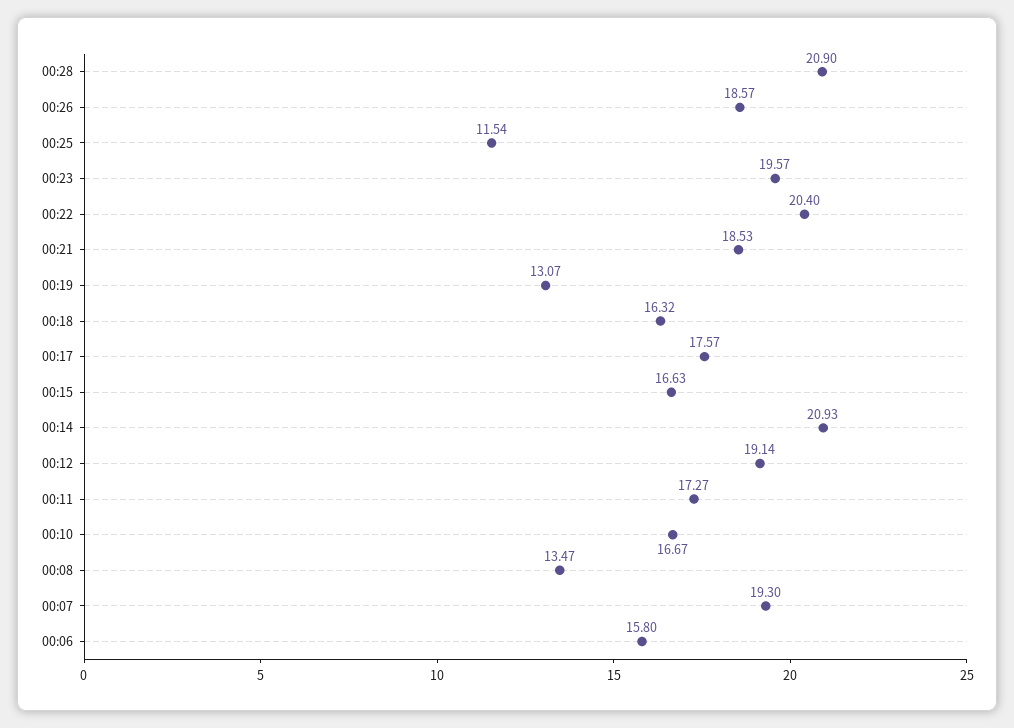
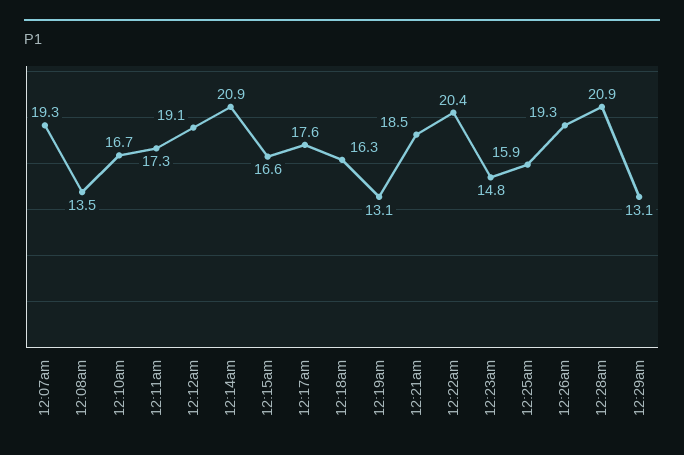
00:26: 18.57 -> 19.3
00:25: 11.54 -> 15.9
00:23: 19.57 -> 14.8
00:06: 15.8 -> none
12:29am: none -> 13.1

